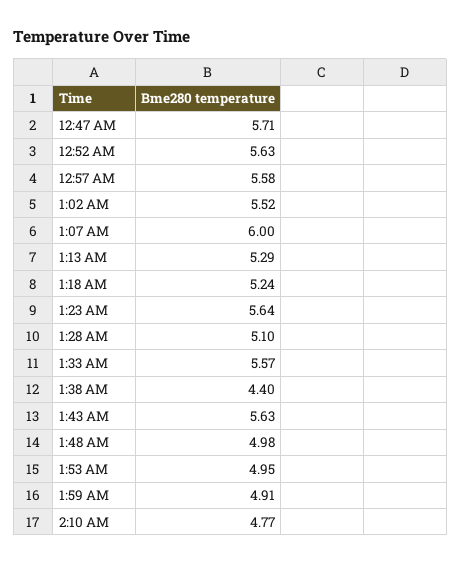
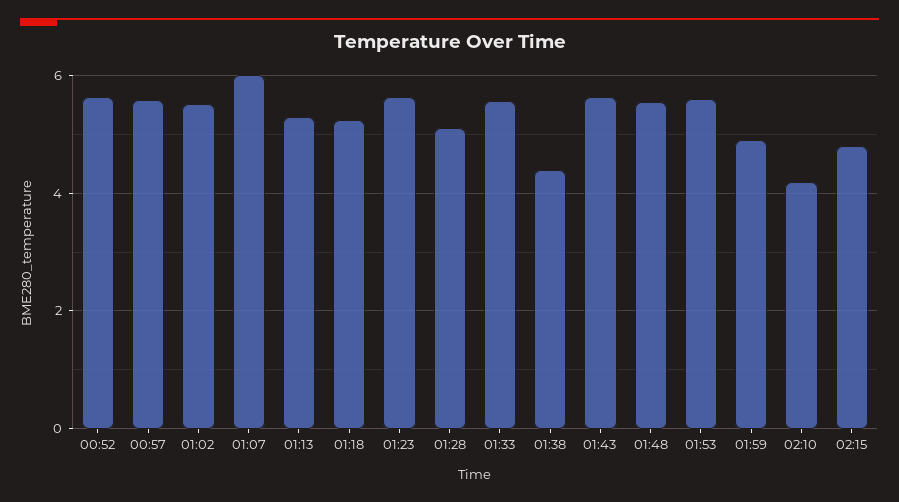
12:47 AM: 5.71 -> none
1:48 AM: 4.98 -> 5.6
1:53 AM: 4.95 -> 5.6
2:10 AM: 4.77 -> 4.2
02:15: none -> 4.8

